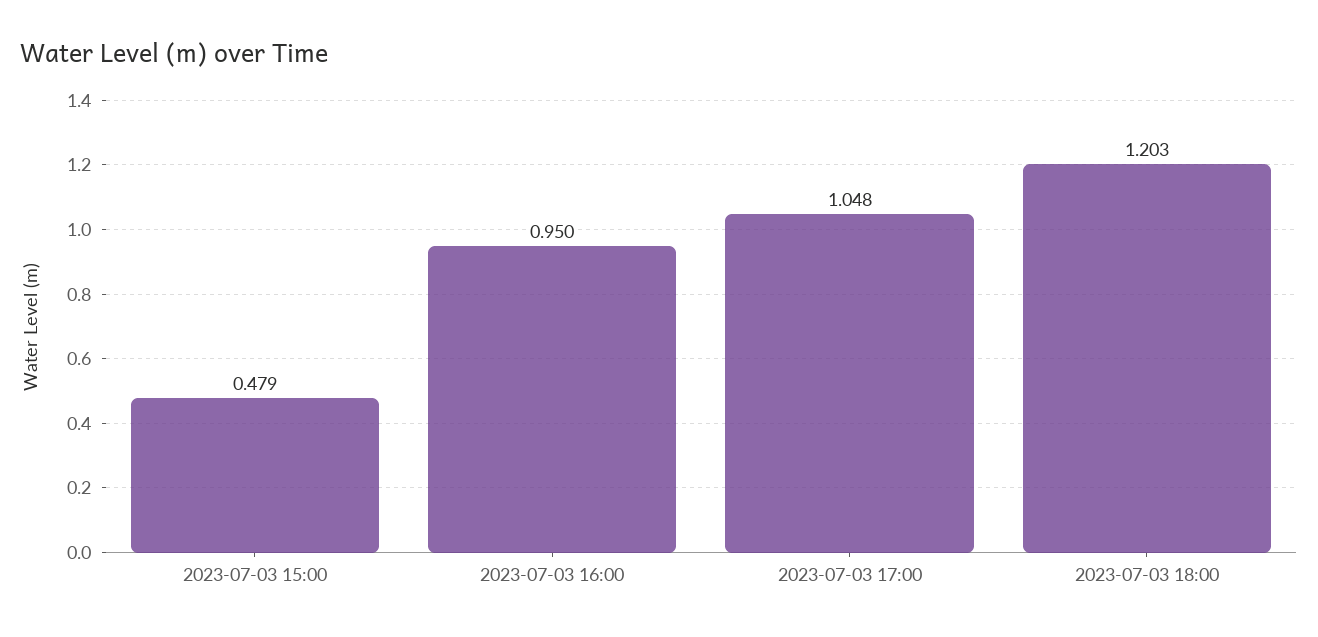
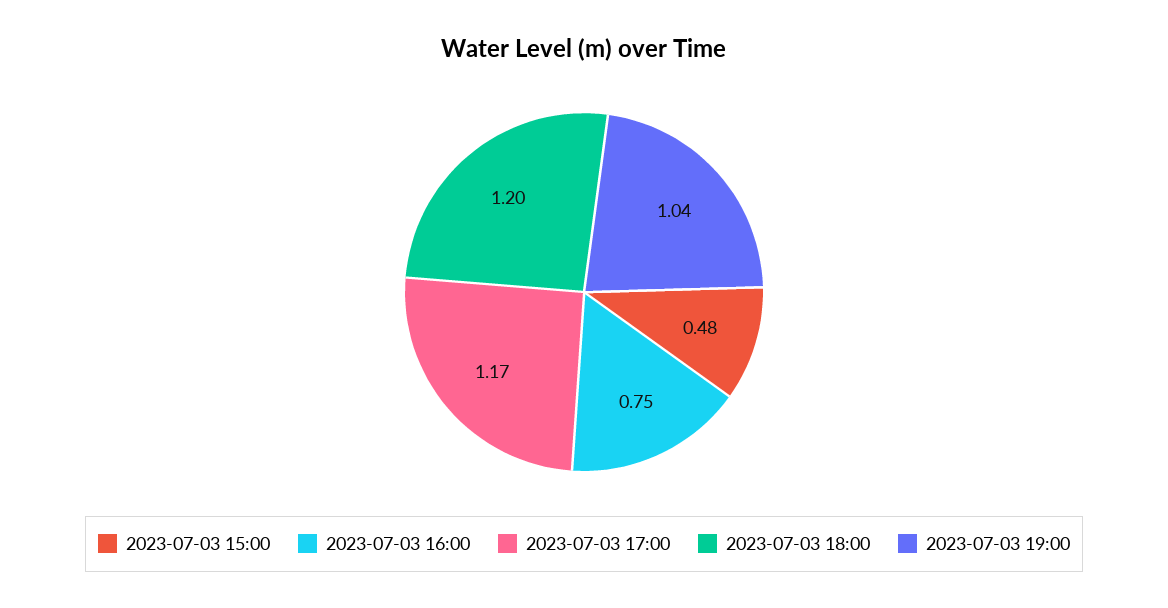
2023-07-03 16:00: 0.95 -> 0.75
2023-07-03 17:00: 1.048 -> 1.17
2023-07-03 19:00: none -> 1.04

